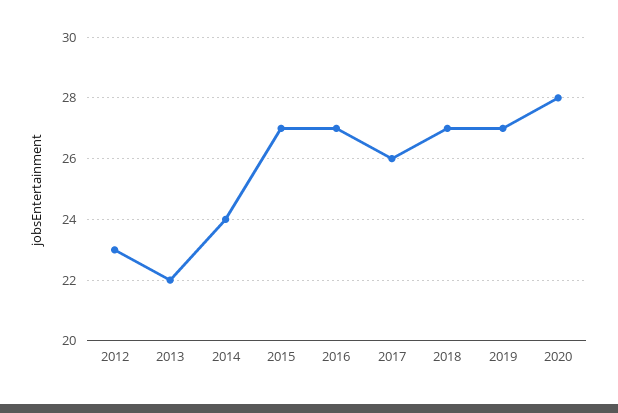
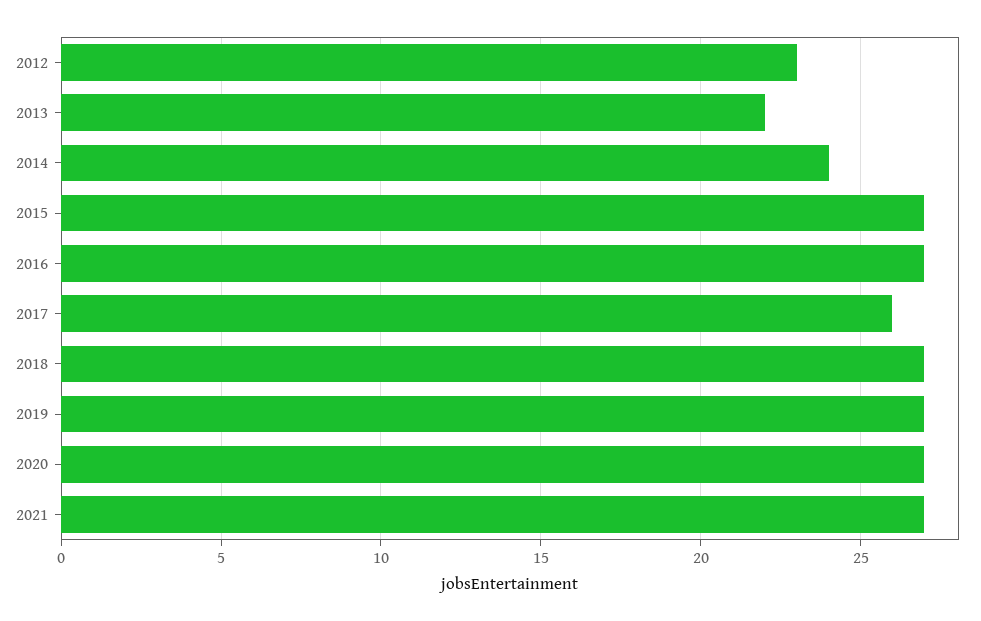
2020: 28 -> 27
2021: none -> 27

